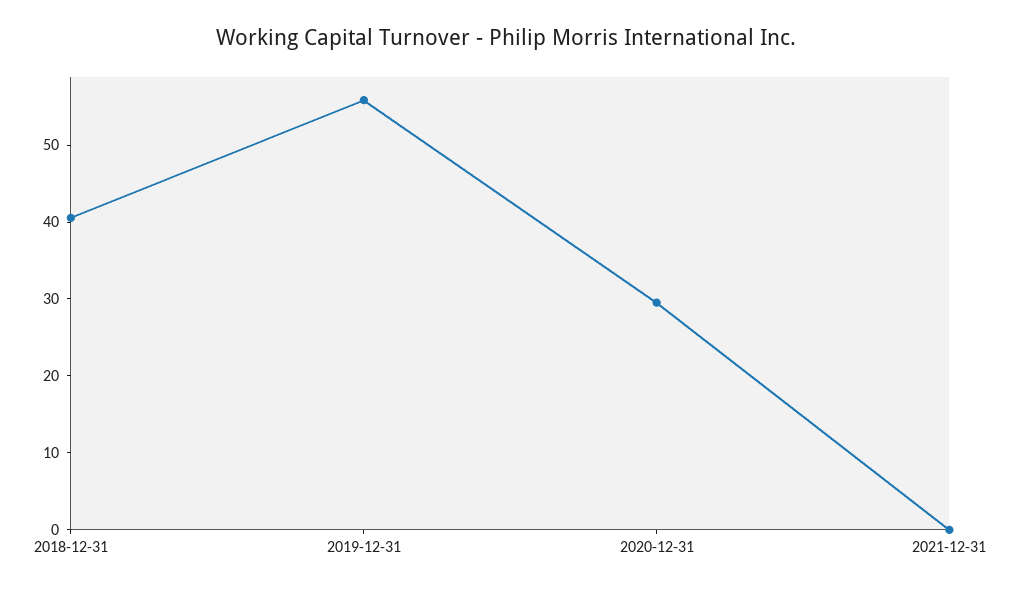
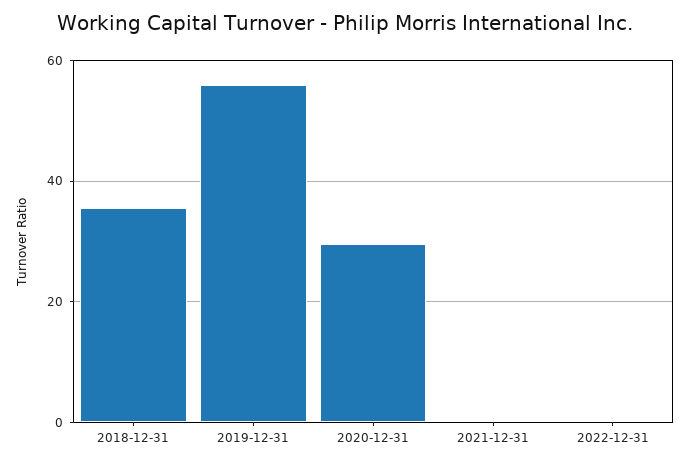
2018-12-31: 40 -> 36
2022-12-31: none -> 0

